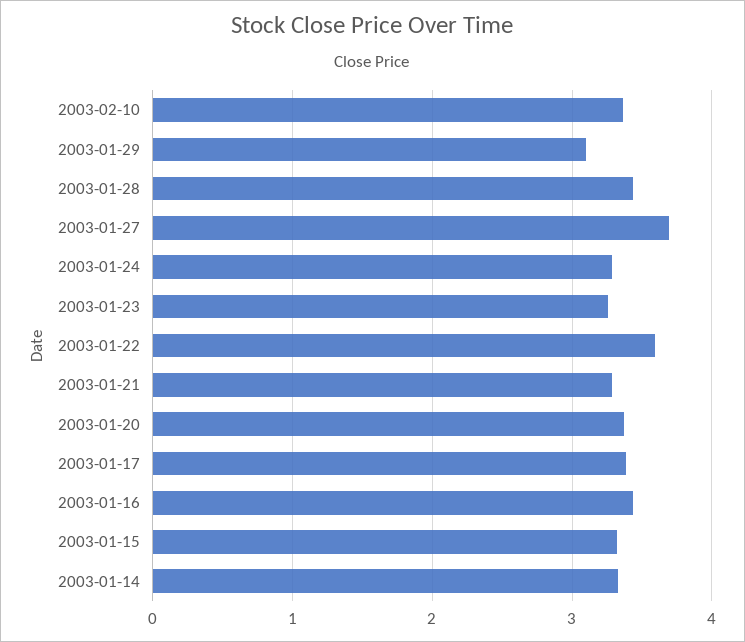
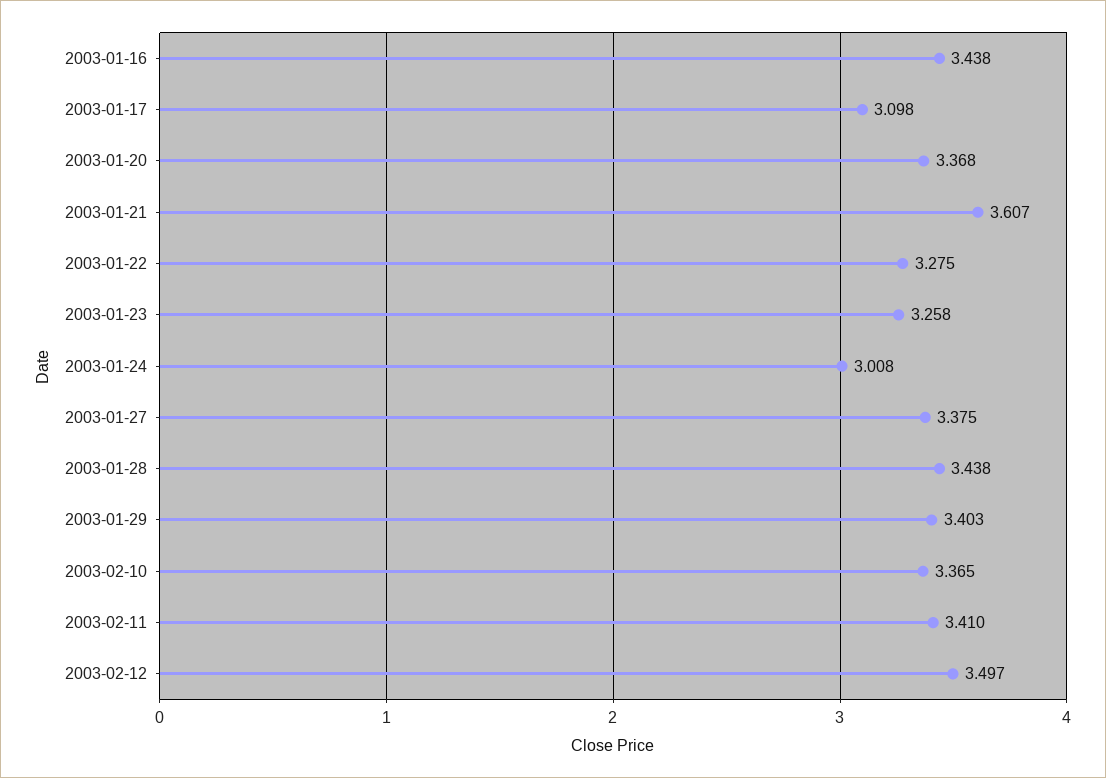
2003-01-29: 3.1 -> 3.403
2003-01-27: 3.7 -> 3.375
2003-01-24: 3.3 -> 3.008
2003-01-22: 3.6 -> 3.275
2003-01-21: 3.3 -> 3.607
2003-01-17: 3.4 -> 3.098
2003-01-15: 3.3 -> none
2003-01-14: 3.3 -> none
2003-02-11: none -> 3.41
2003-02-12: none -> 3.497

